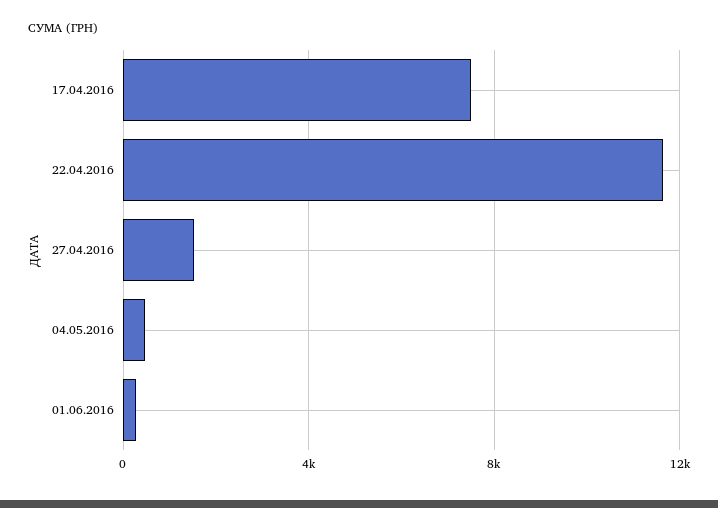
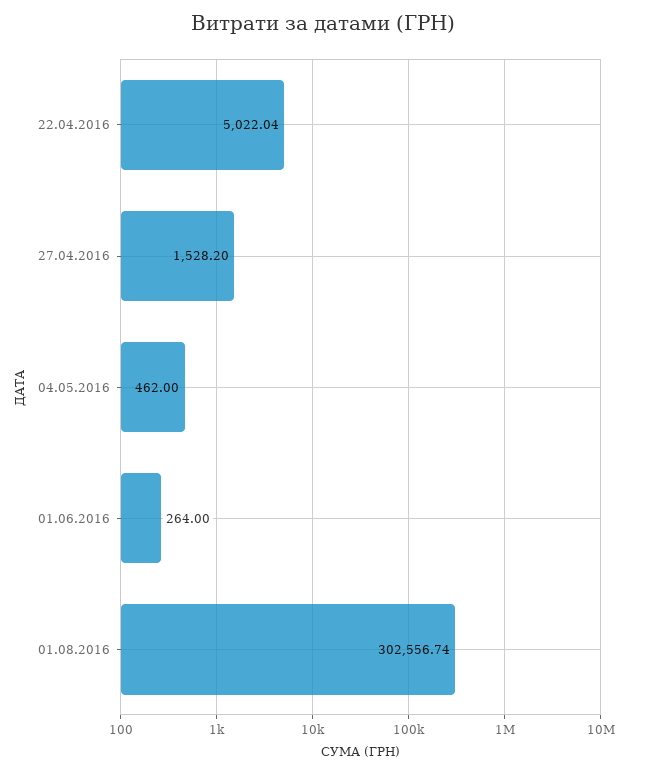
17.04.2016: 7500 -> none
22.04.2016: 11500 -> 5022.04
01.08.2016: none -> 302556.74

